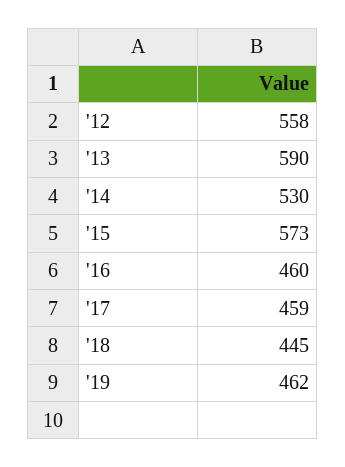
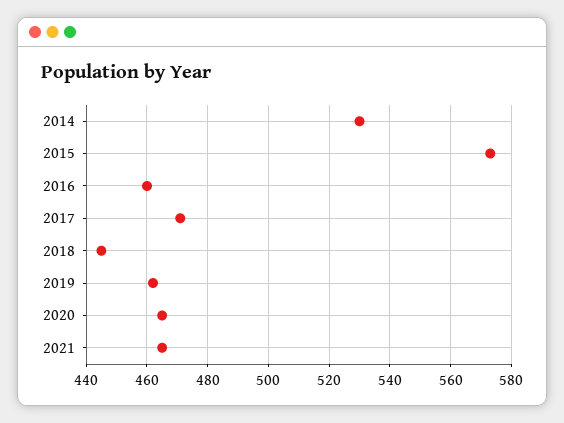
'12: 558 -> none
'13: 590 -> none
'17: 459 -> 470
2020: none -> 465
2021: none -> 465

